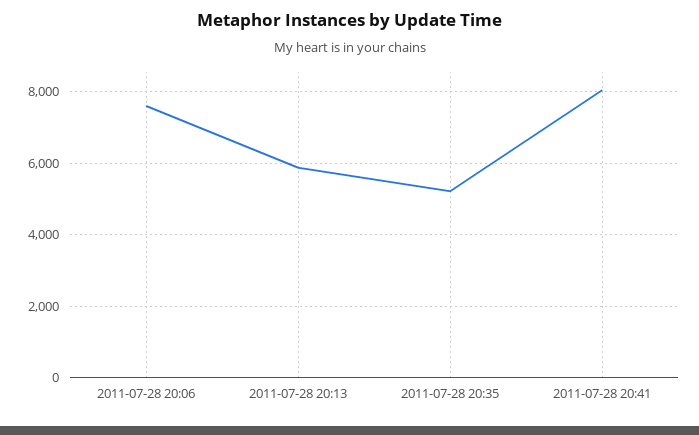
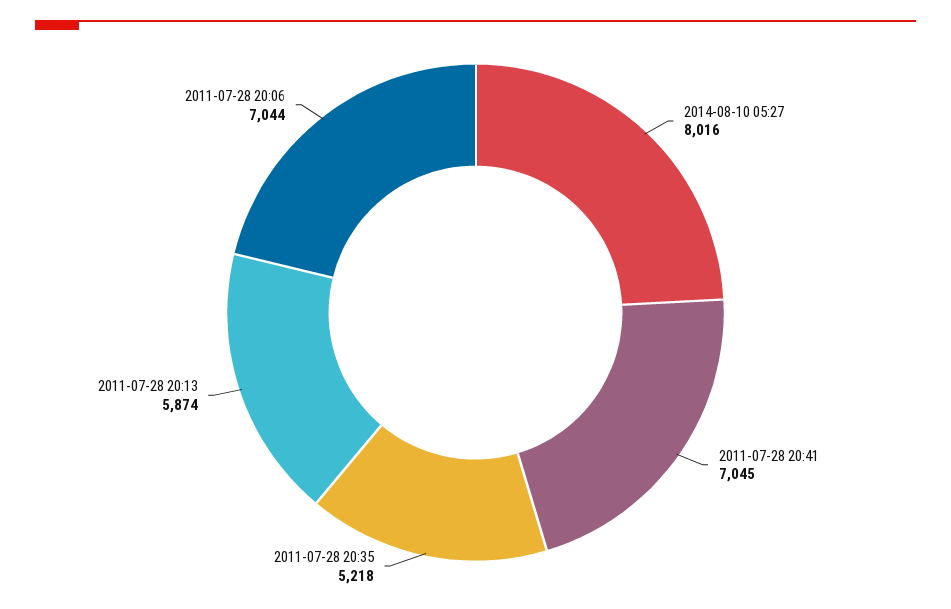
2011-07-28 20:06: 7600 -> 7044
2011-07-28 20:41: 8000 -> 7045
2014-08-10 05:27: none -> 8016

